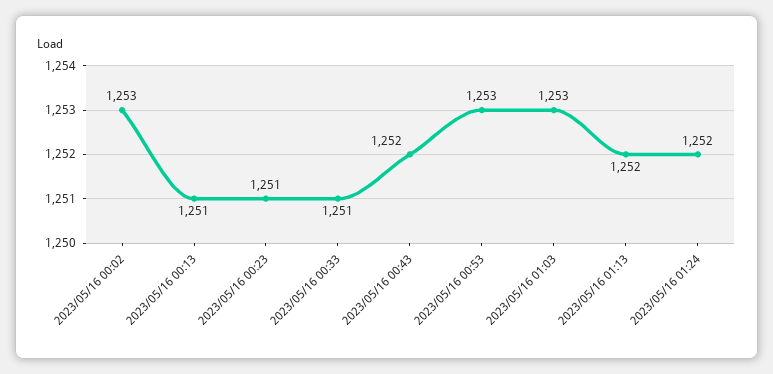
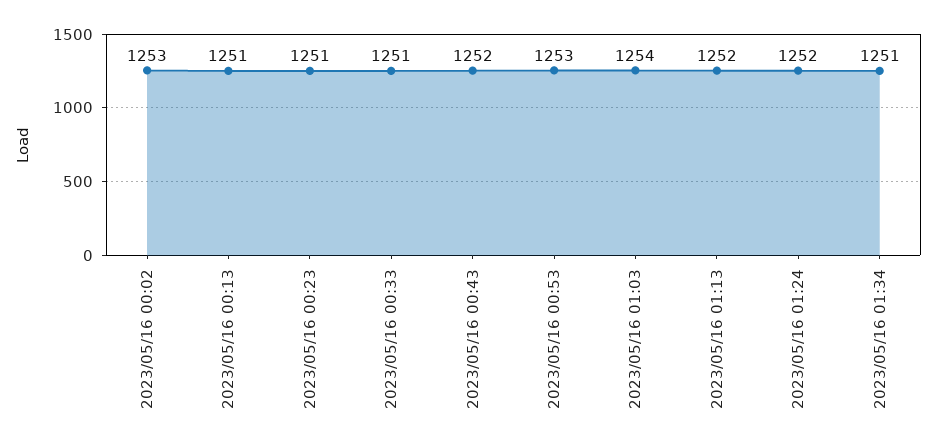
2023/05/16 01:03: 1253 -> 1254
2023/05/16 01:34: none -> 1251

